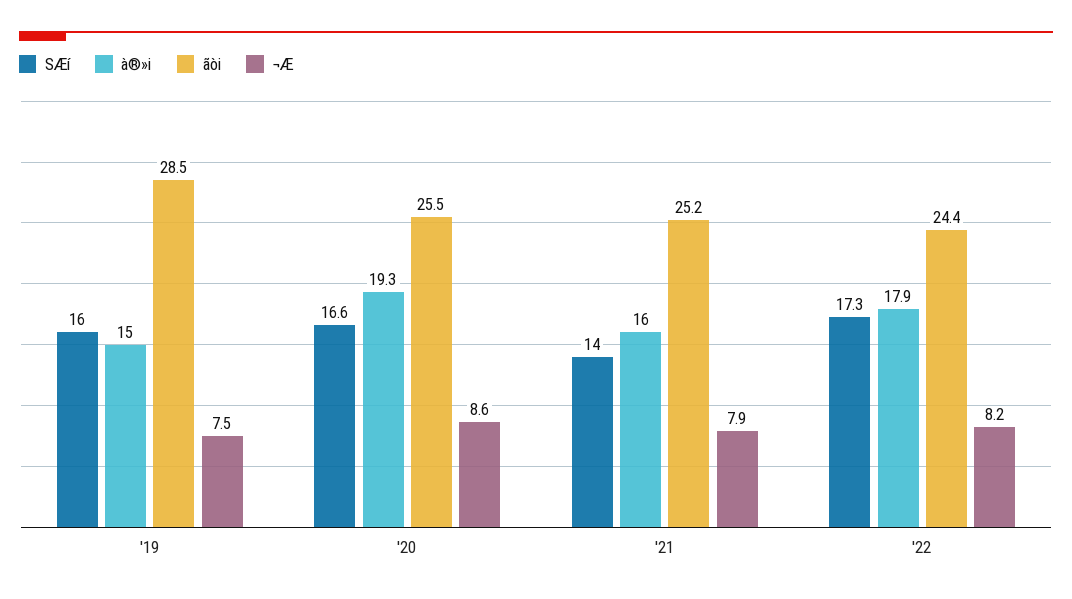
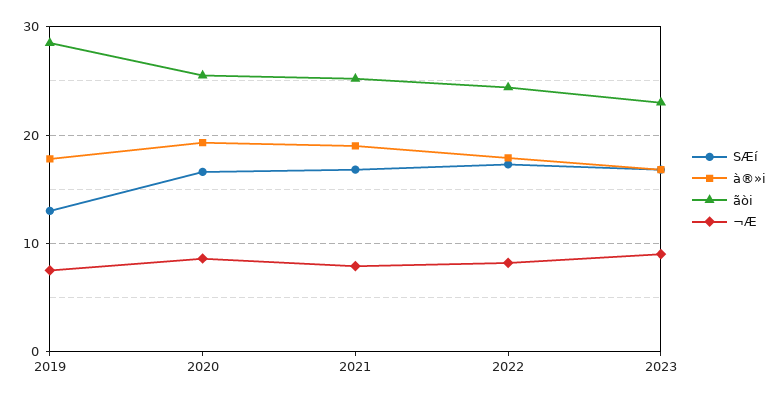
SÆí, '19: 16 -> 13
à®»i, '19: 15 -> 18
SÆí, '21: 14 -> 17
à®»i, '21: 16 -> 19
SÆí, 2023: none -> 17
à®»i, 2023: none -> 17
ãòi, 2023: none -> 23
¬Æ, 2023: none -> 9

